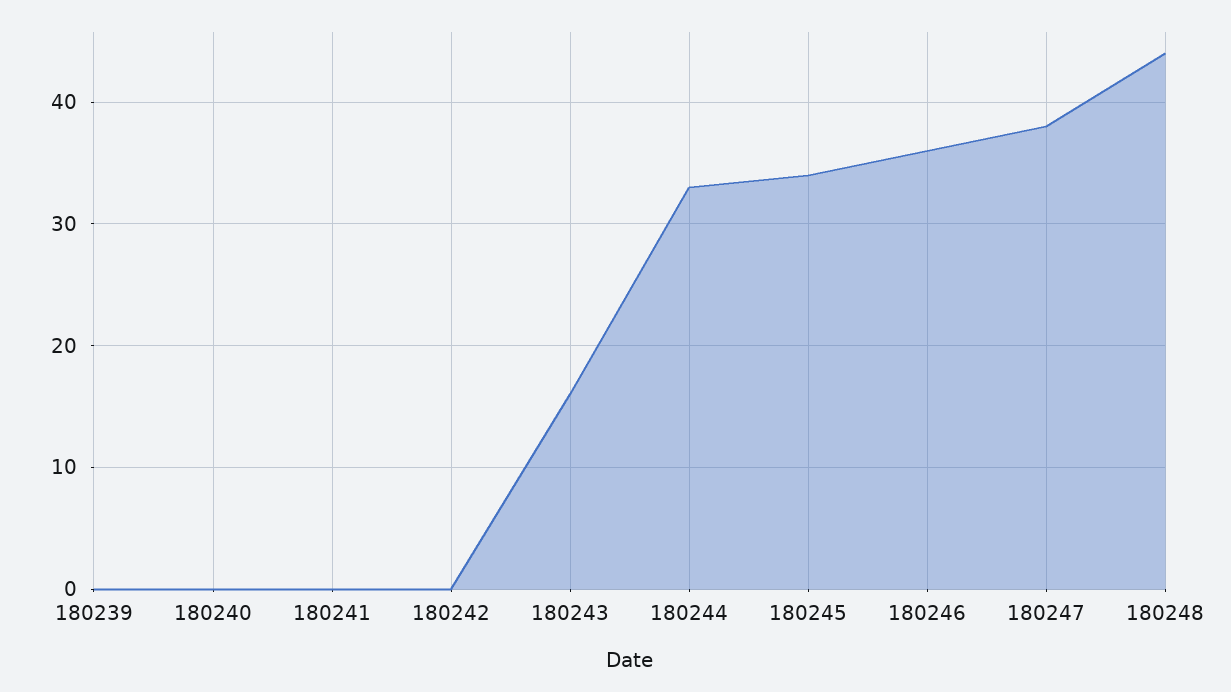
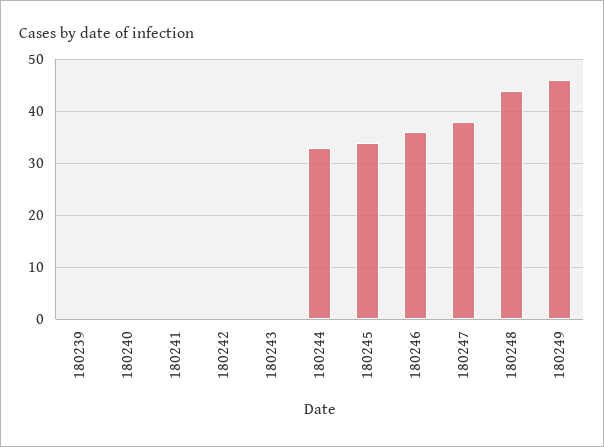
180243: 16 -> 0
180249: none -> 45

